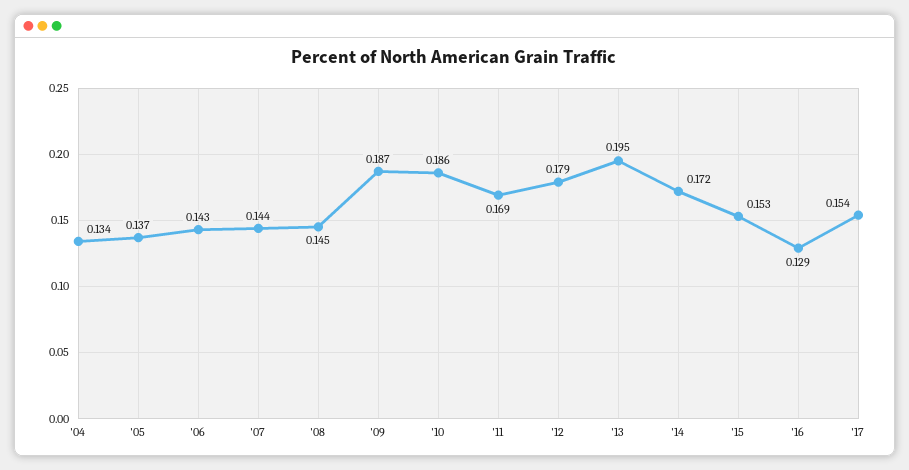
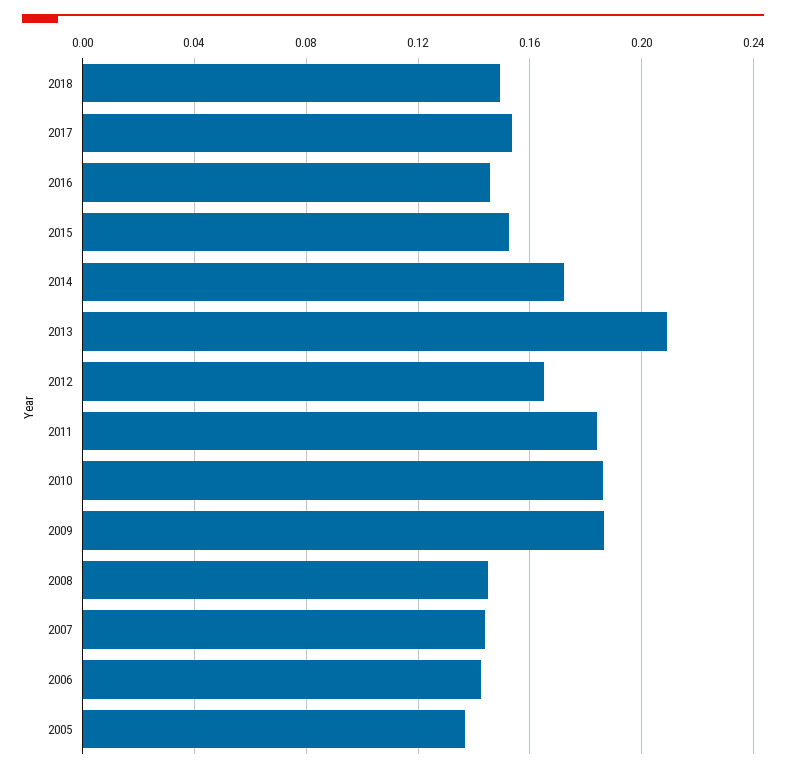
'04: 0.134 -> none
'11: 0.169 -> 0.185
'12: 0.179 -> 0.165
'13: 0.195 -> 0.21
'16: 0.129 -> 0.145
2018: none -> 0.15

